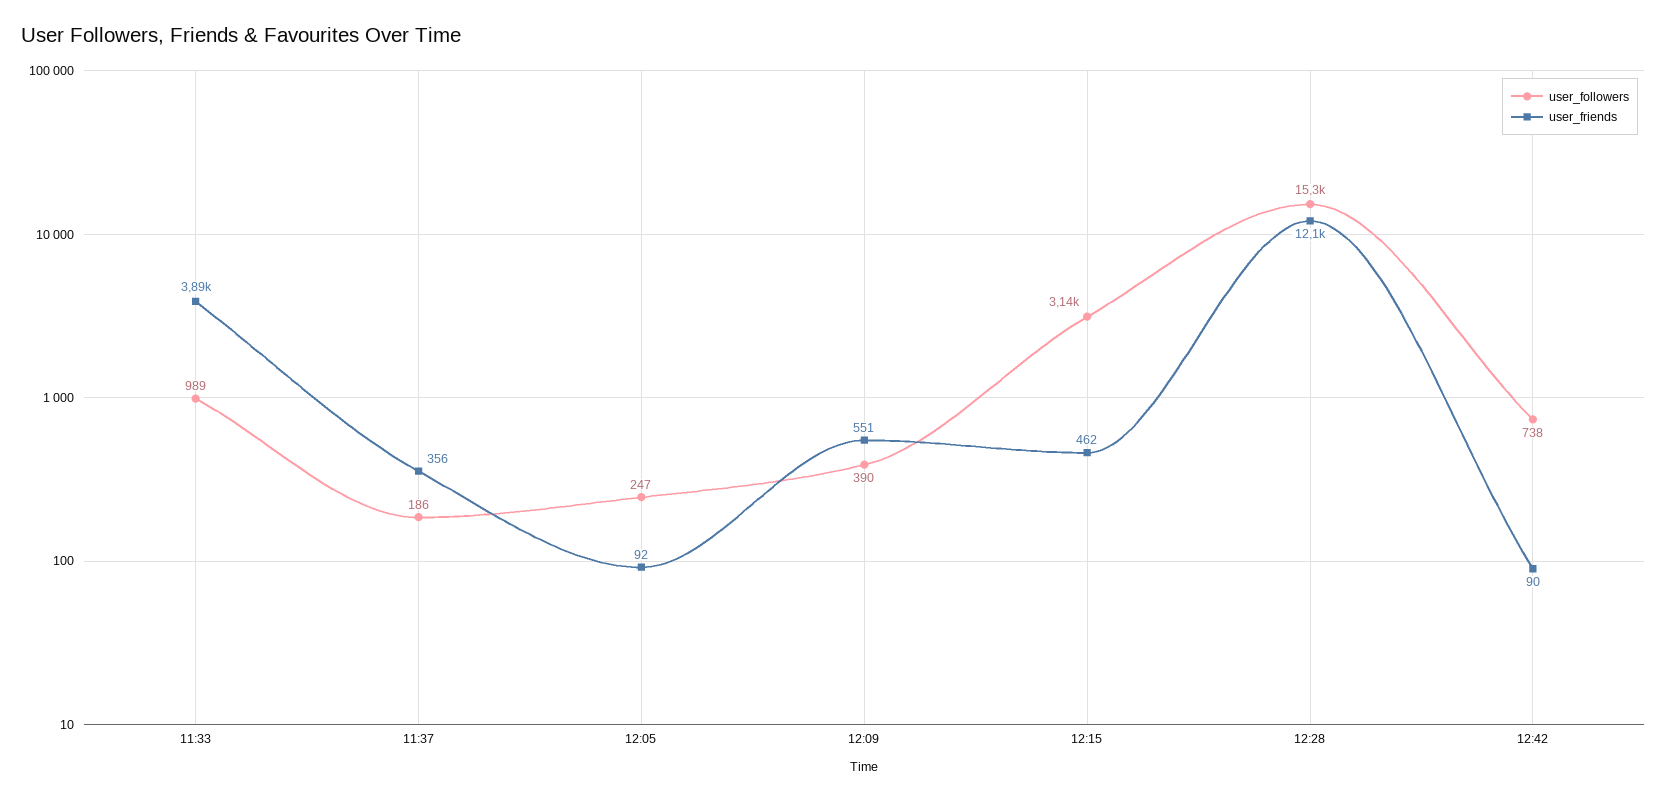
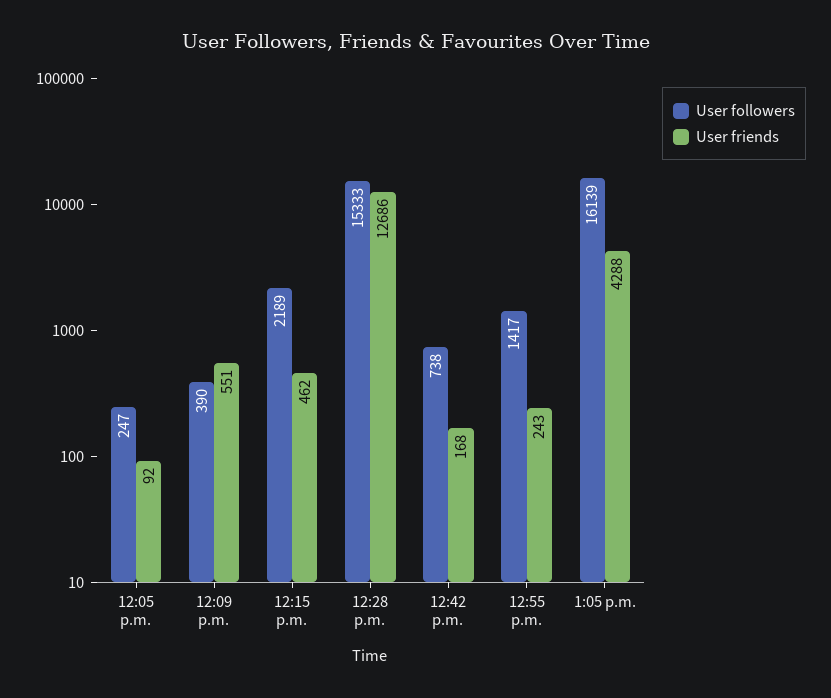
user_followers, 11:33: 989 -> none
user_friends, 11:33: 3890 -> none
user_followers, 11:37: 186 -> none
user_friends, 11:37: 356 -> none
user_followers, 12:15: 3140 -> 2189
user_friends, 12:28: 12100 -> 12686
user_friends, 12:42: 90 -> 168
user_followers, 12:55 p.m.: none -> 1417
user_friends, 12:55 p.m.: none -> 243
user_followers, 1:05 p.m.: none -> 16139
user_friends, 1:05 p.m.: none -> 4288

